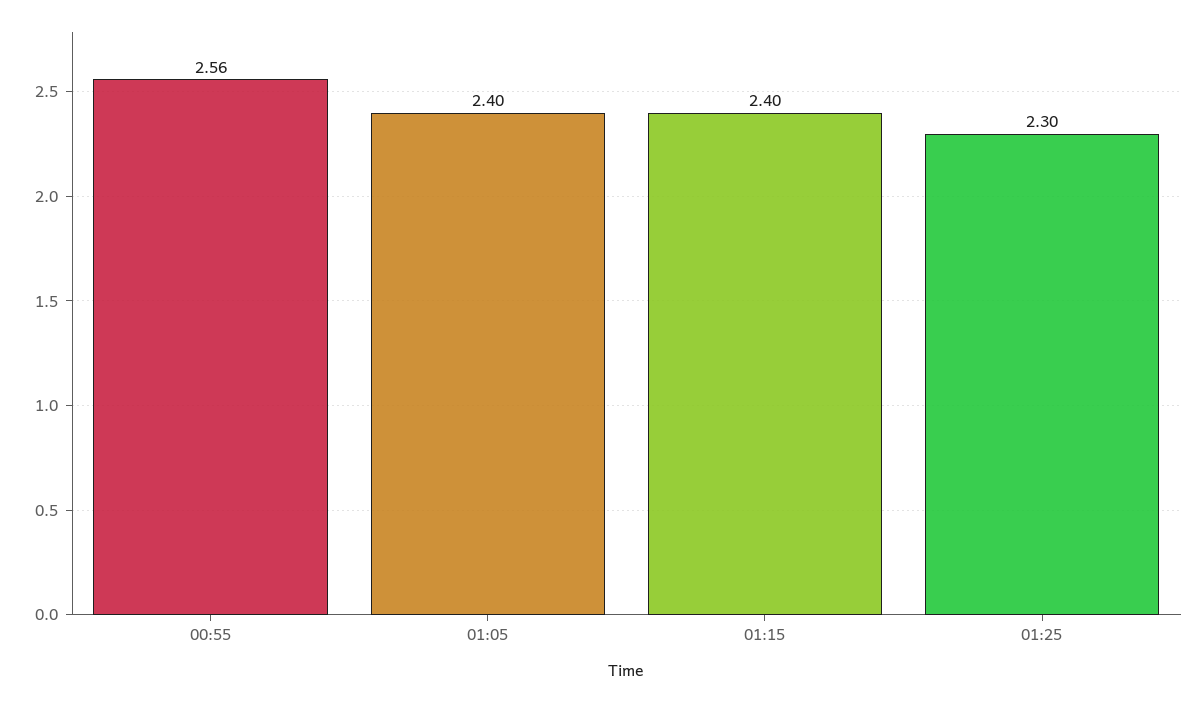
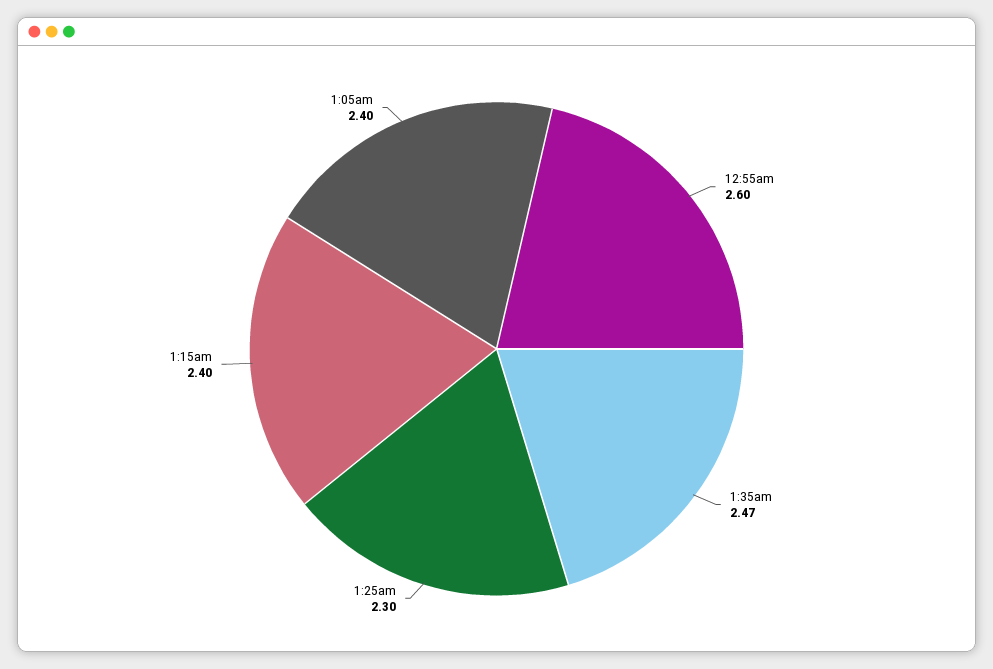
00:55: 2.56 -> 2.6
1:35am: none -> 2.47

